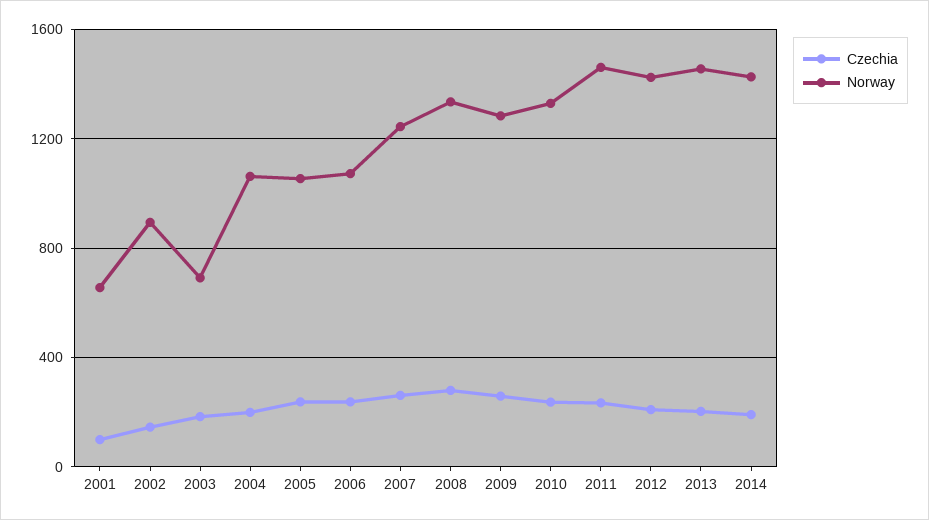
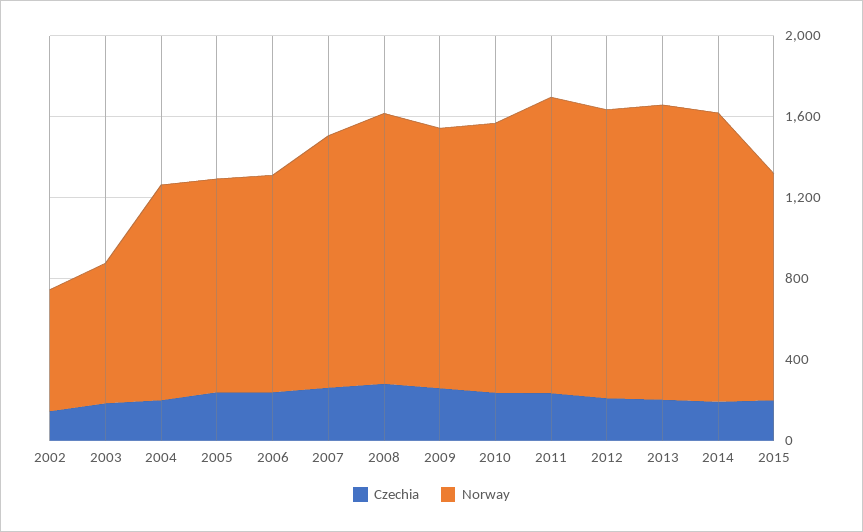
Czechia, 2001: 100 -> none
Norway, 2001: 650 -> none
Norway, 2002: 900 -> 600
Czechia, 2015: none -> 200
Norway, 2015: none -> 1100

